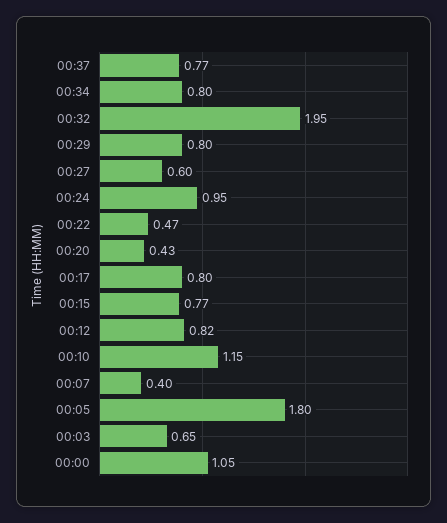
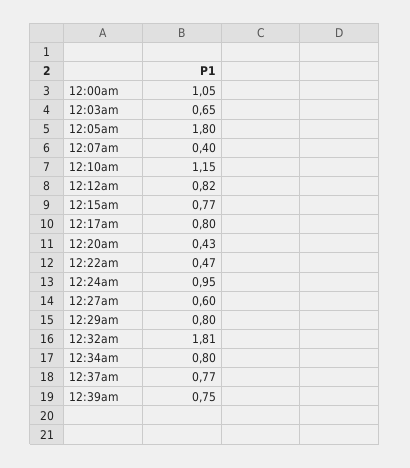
00:32: 1.95 -> 1.81
12:39am: none -> 0.75

